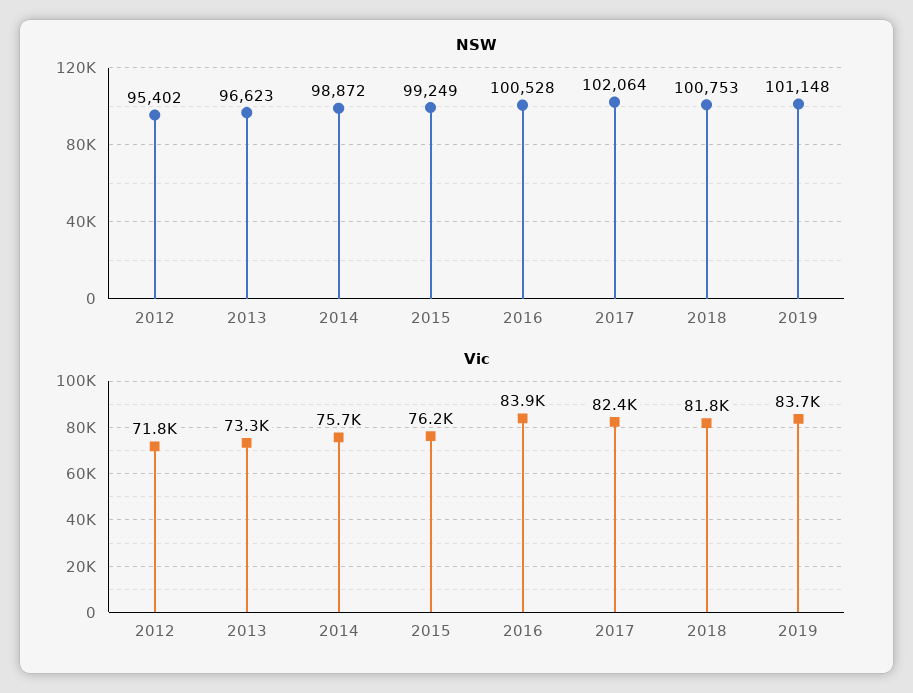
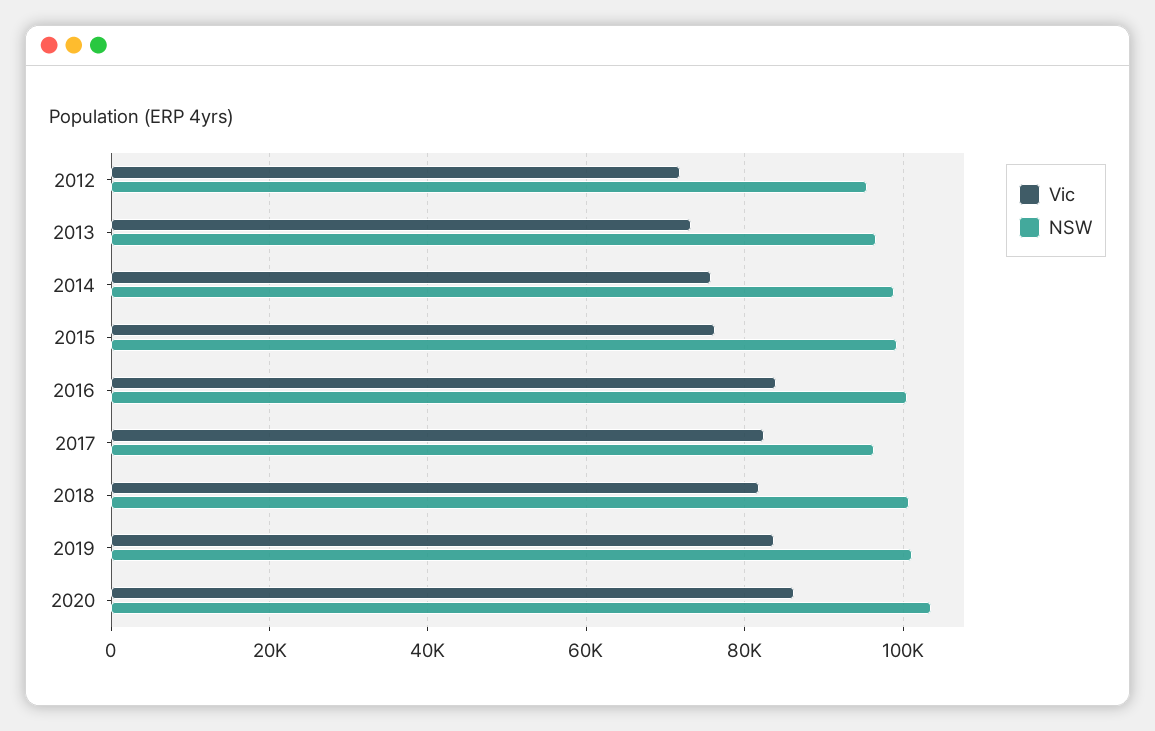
NSW, 2017: 102064 -> 96000
Vic, 2020: none -> 86000
NSW, 2020: none -> 104000

